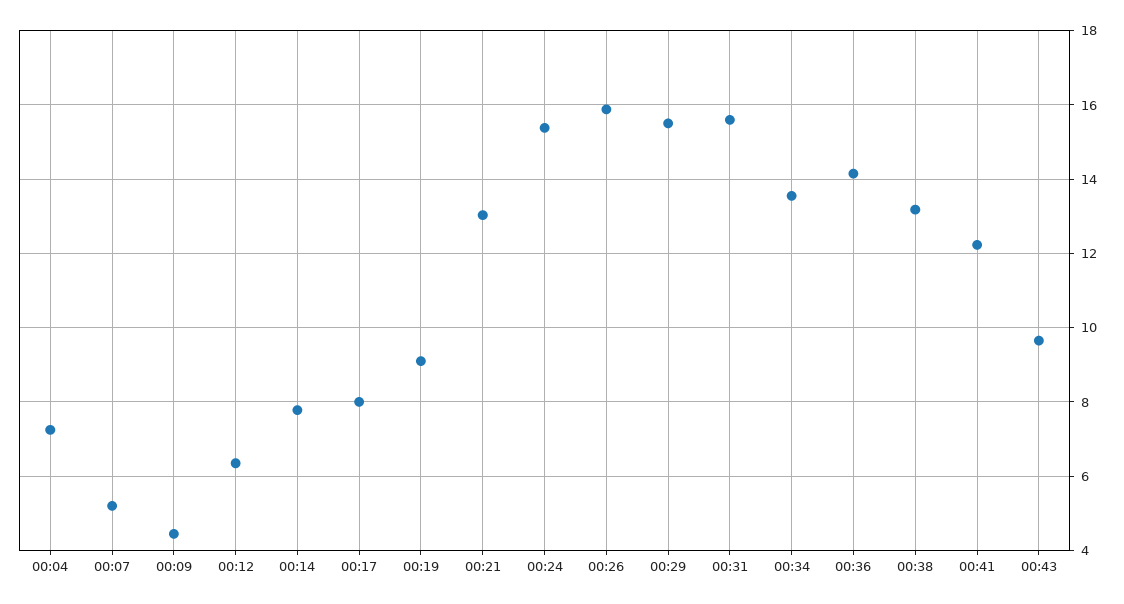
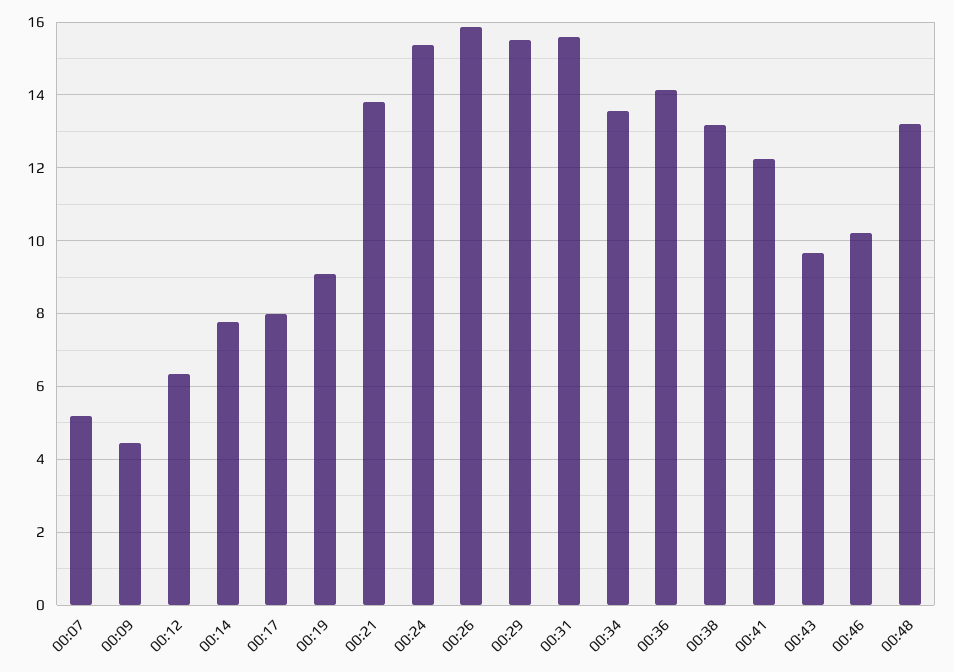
00:04: 7.2 -> none
00:21: 13 -> 13.8
00:46: none -> 10.2
00:48: none -> 13.2

